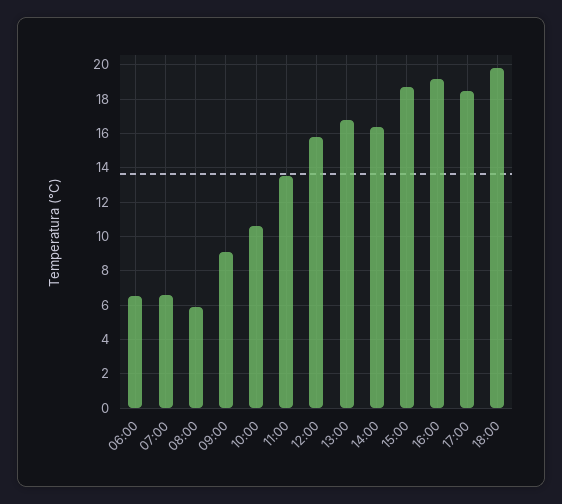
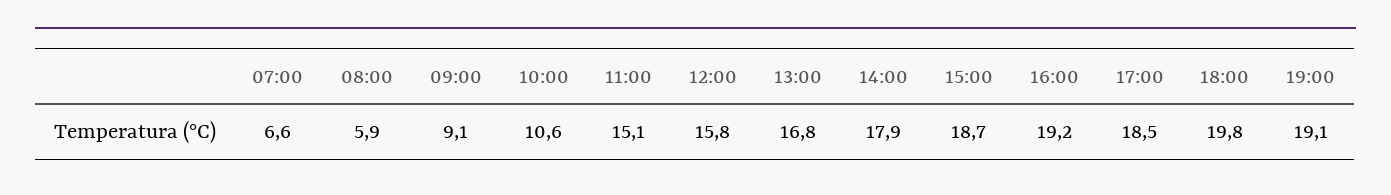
06:00: 6.5 -> none
11:00: 13.5 -> 15.1
14:00: 16.5 -> 17.9
19:00: none -> 19.1

